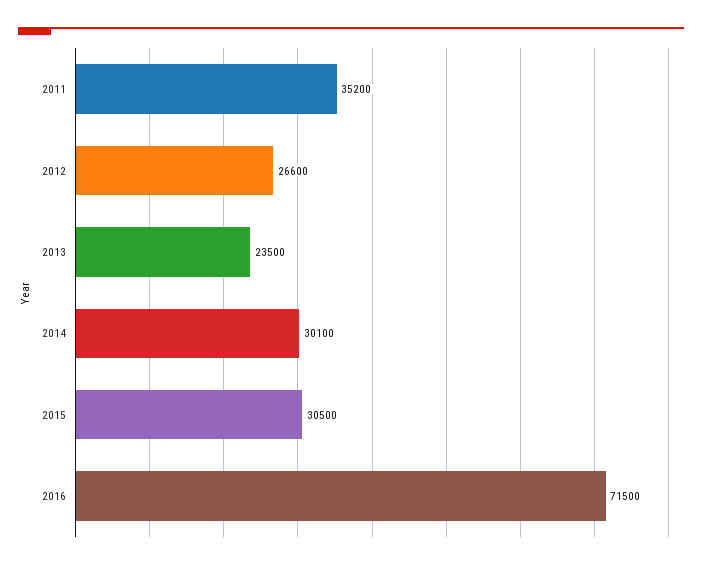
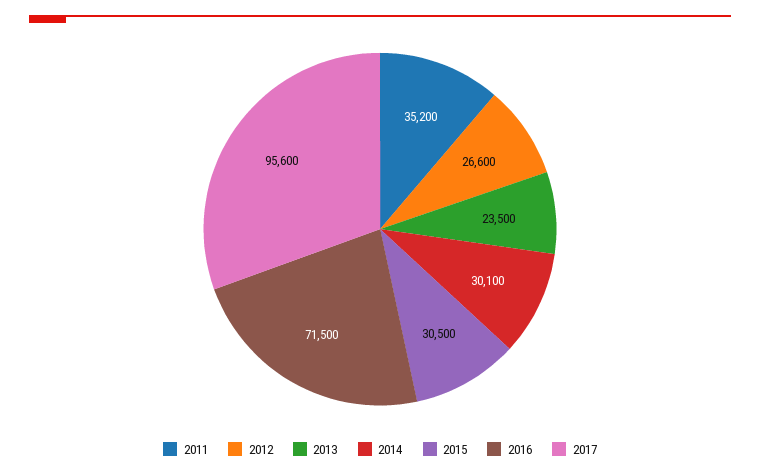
2017: none -> 95600

